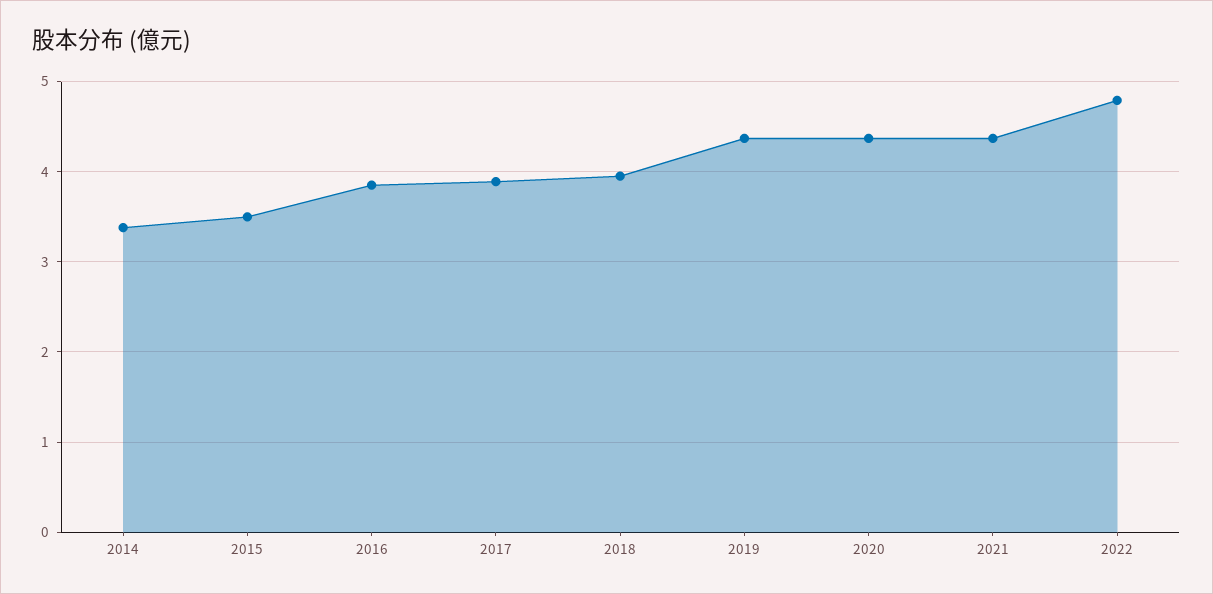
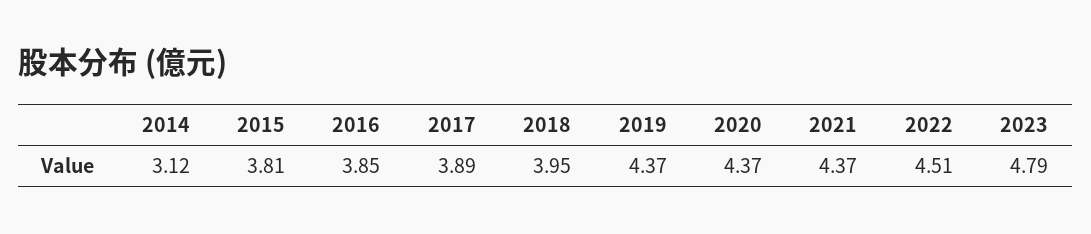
2014: 3.4 -> 3.12
2015: 3.5 -> 3.81
2022: 4.8 -> 4.51
2023: none -> 4.79

